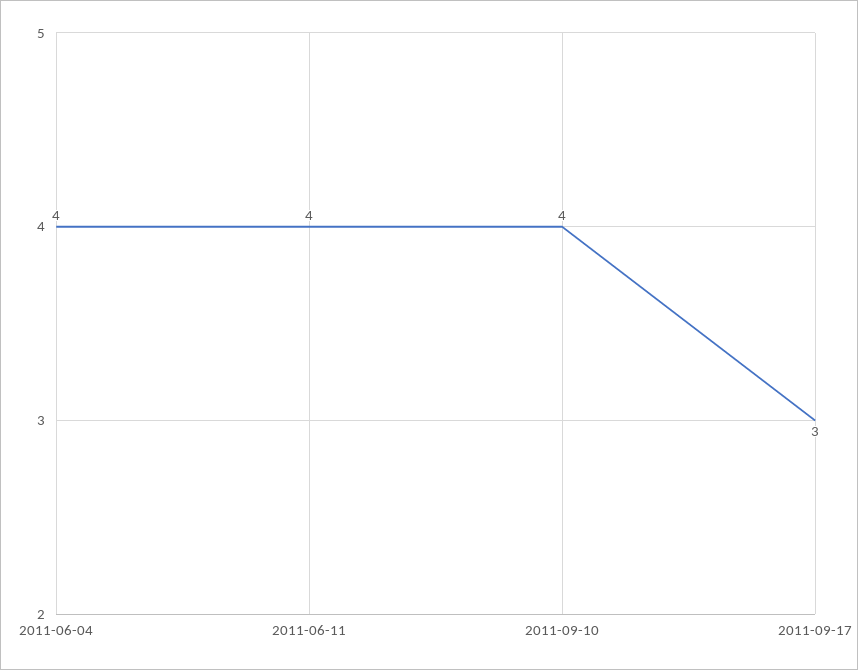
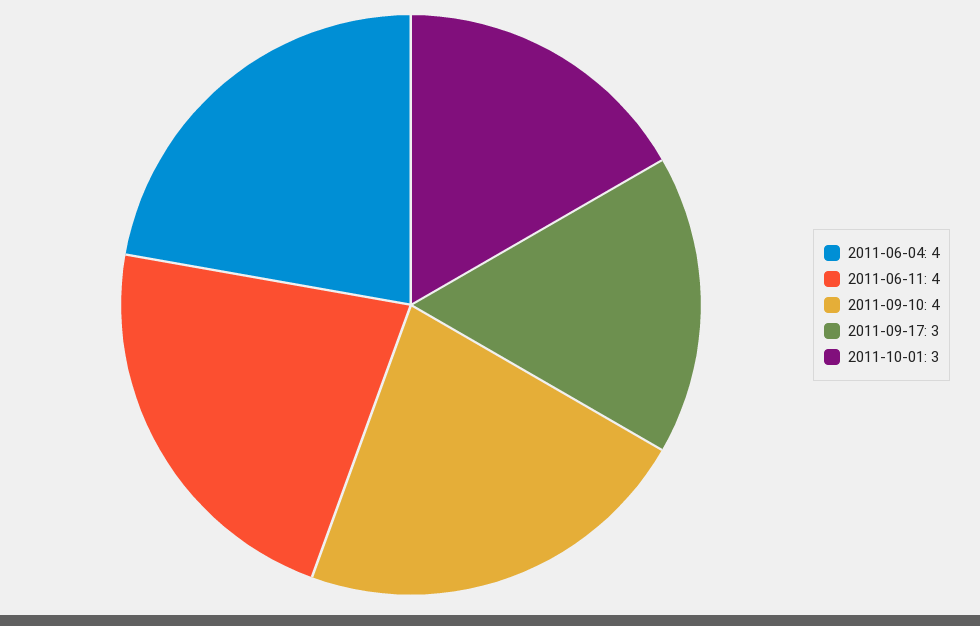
2011-10-01: none -> 3

